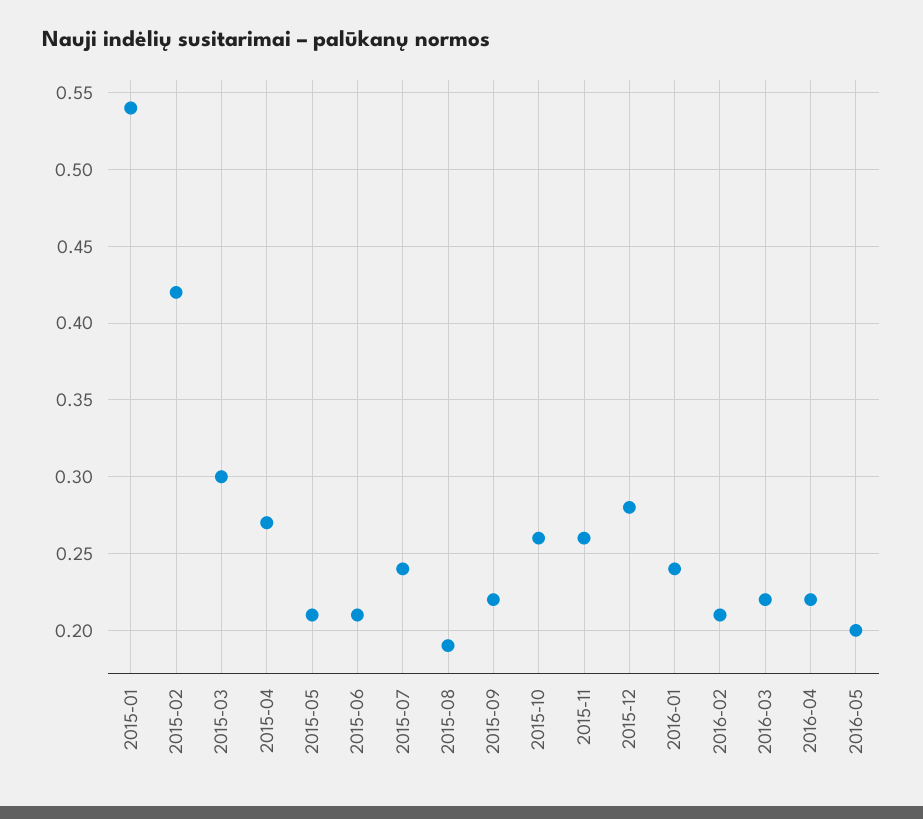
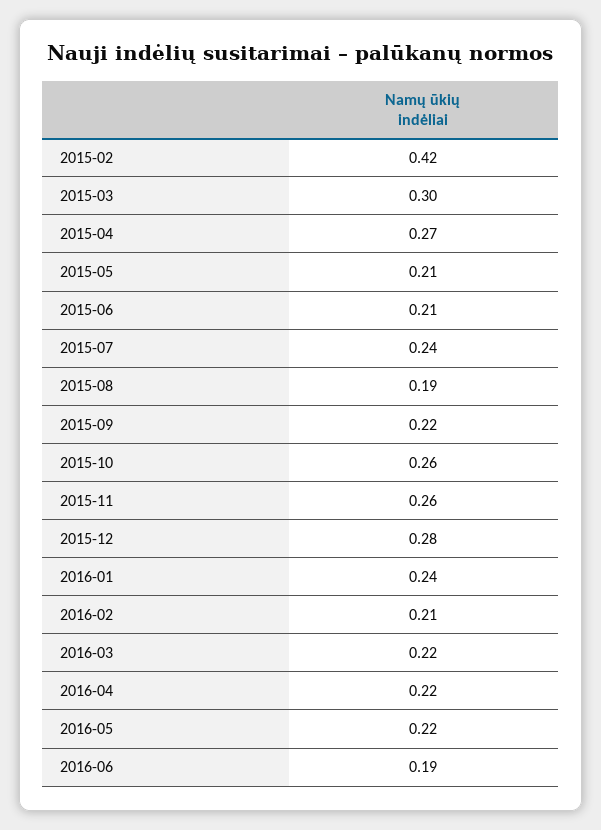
2015-01: 0.54 -> none
2016-05: 0.2 -> 0.22
2016-06: none -> 0.19

